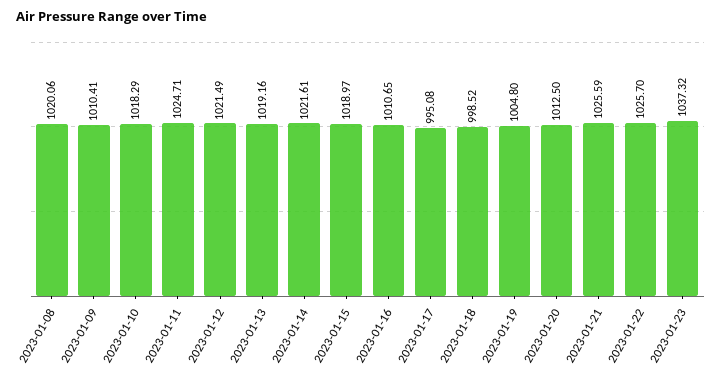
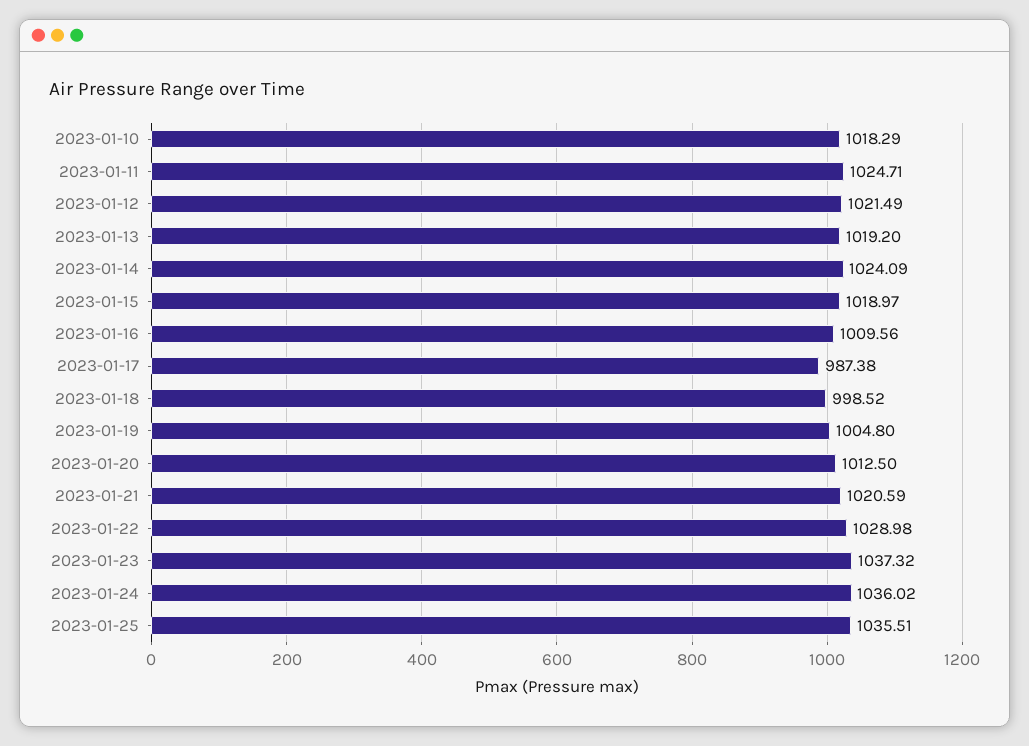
2023-01-08: 1020.06 -> none
2023-01-09: 1010.41 -> none
2023-01-13: 1019.16 -> 1019.2
2023-01-14: 1021.61 -> 1024.09
2023-01-16: 1010.65 -> 1009.56
2023-01-17: 995.08 -> 987.38
2023-01-21: 1025.59 -> 1020.59
2023-01-22: 1025.7 -> 1028.98
2023-01-24: none -> 1036.02
2023-01-25: none -> 1035.51

